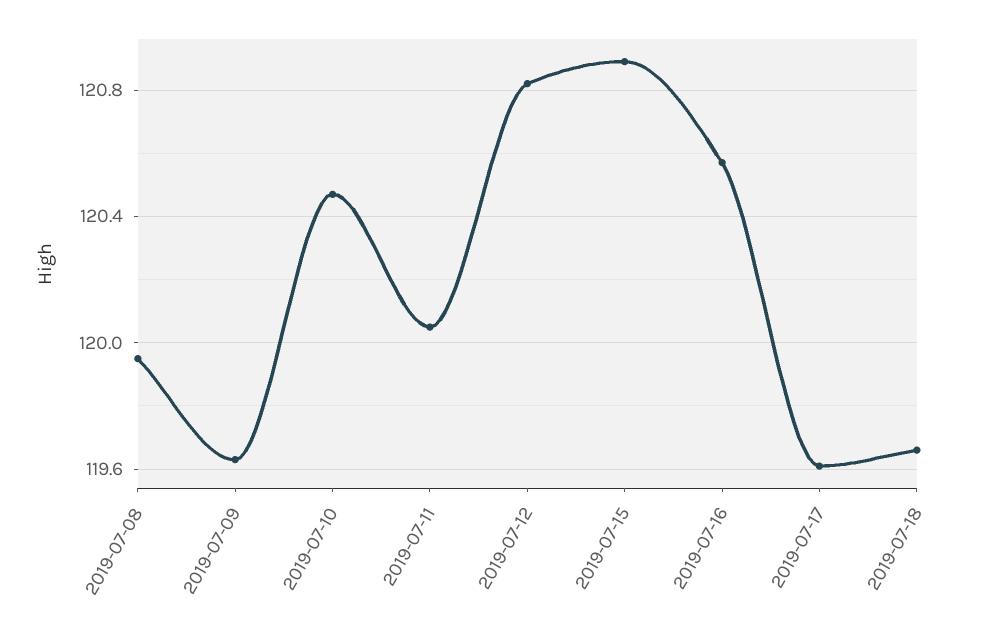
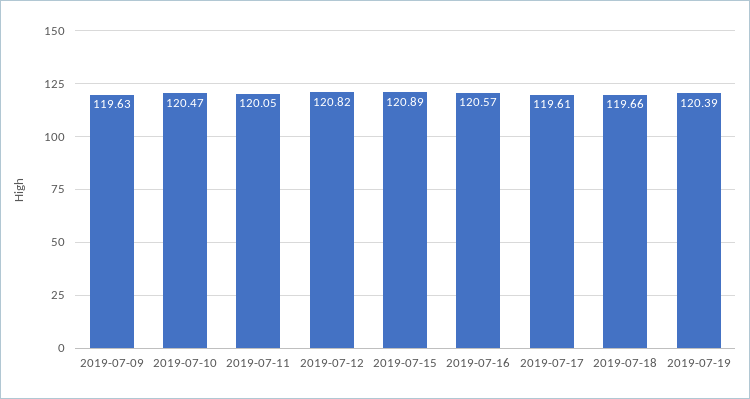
2019-07-08: 119.95 -> none
2019-07-19: none -> 120.39

